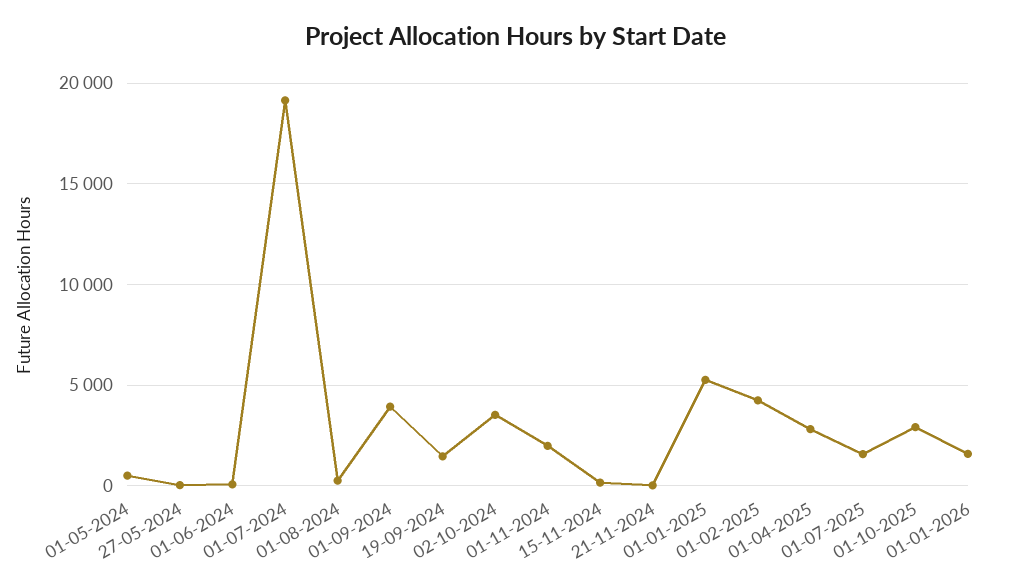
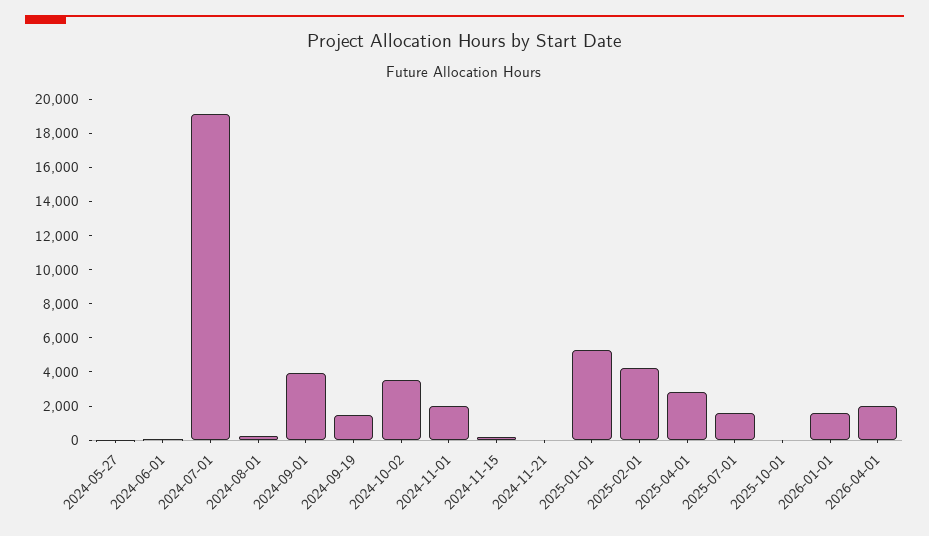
01-05-2024: 500 -> none
01-10-2025: 3000 -> 0
2026-04-01: none -> 2000

